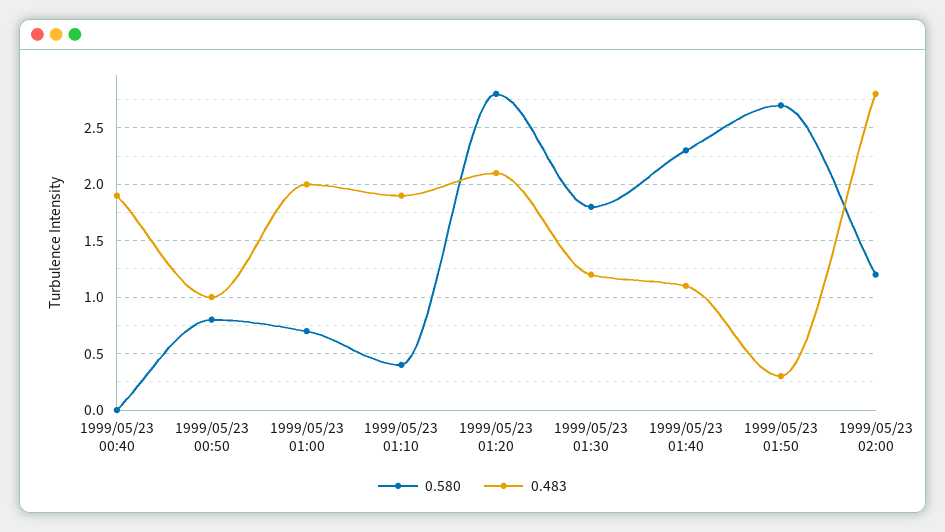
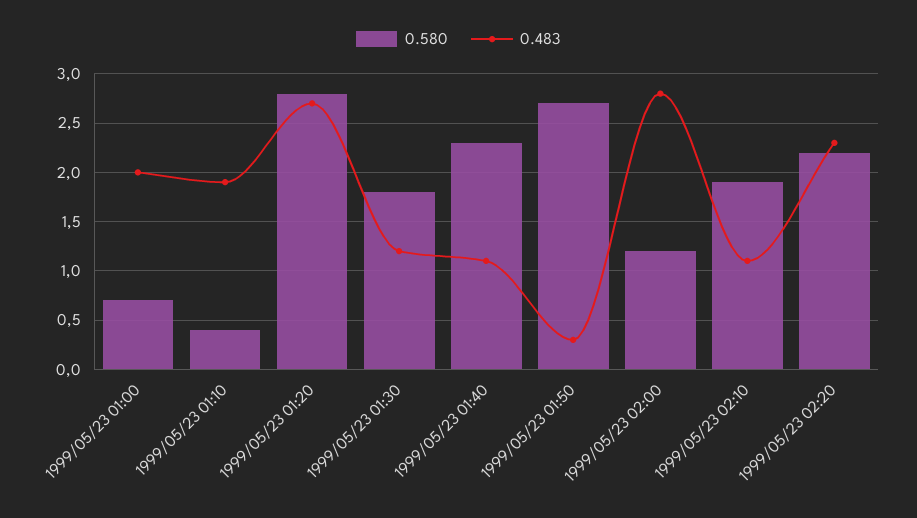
0.580, 1999/05/23 00:40: 0 -> none
0.483, 1999/05/23 00:40: 1.9 -> none
0.580, 1999/05/23 00:50: 0.8 -> none
0.483, 1999/05/23 00:50: 1 -> none
0.483, 1999/05/23 01:20: 2.1 -> 2.7
0.580, 1999/05/23 02:10: none -> 1.9
0.483, 1999/05/23 02:10: none -> 1.1
0.580, 1999/05/23 02:20: none -> 2.2
0.483, 1999/05/23 02:20: none -> 2.3

